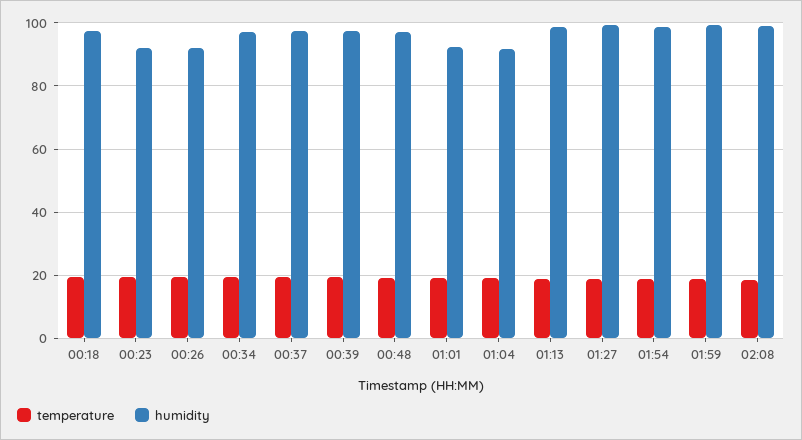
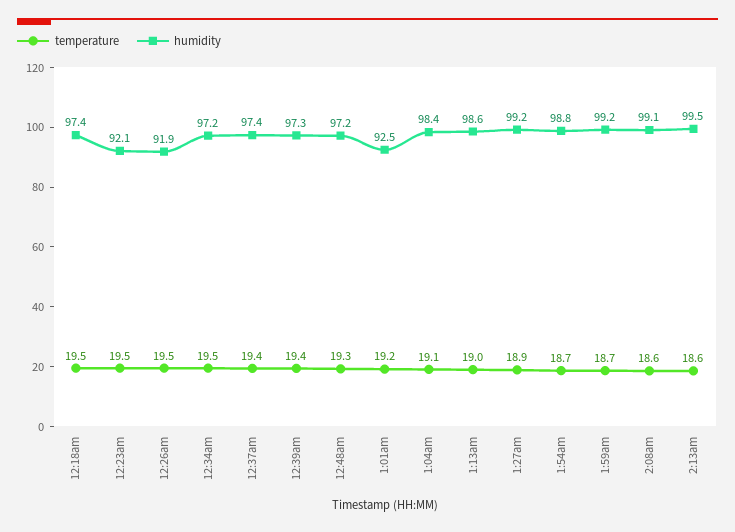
humidity, 01:04: 92 -> 98.4
temperature, 2:13am: none -> 18.6
humidity, 2:13am: none -> 99.5

